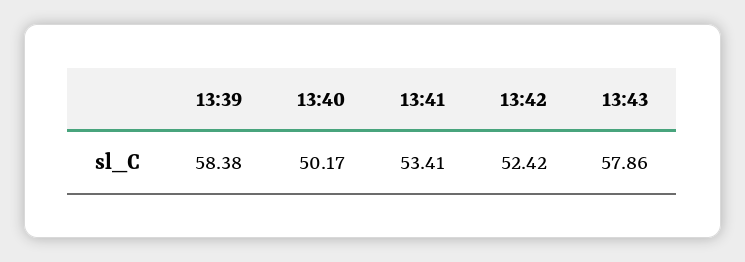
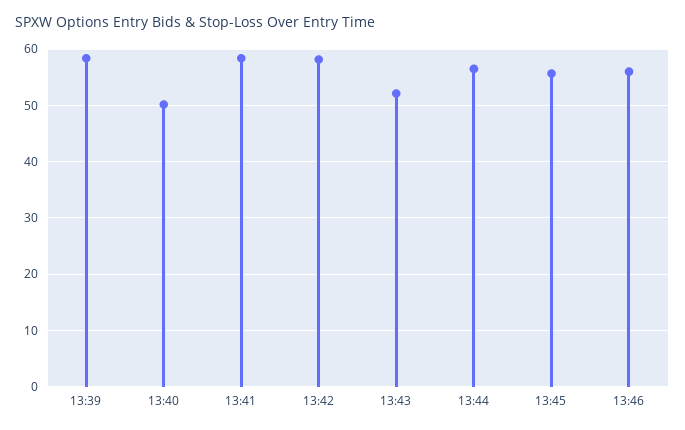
13:41: 53.41 -> 58
13:42: 52.42 -> 58
13:43: 57.86 -> 52
13:44: none -> 56
13:45: none -> 56
13:46: none -> 56

